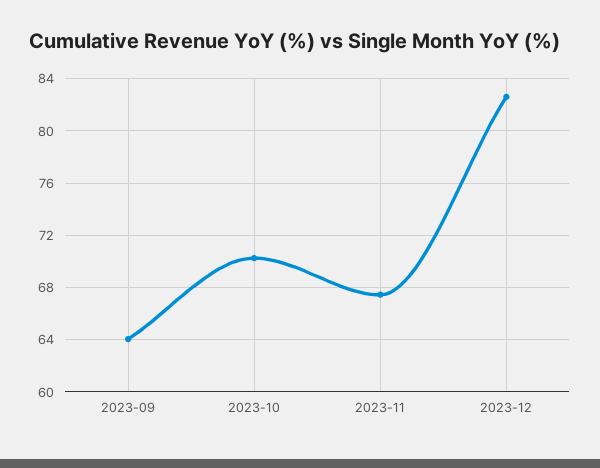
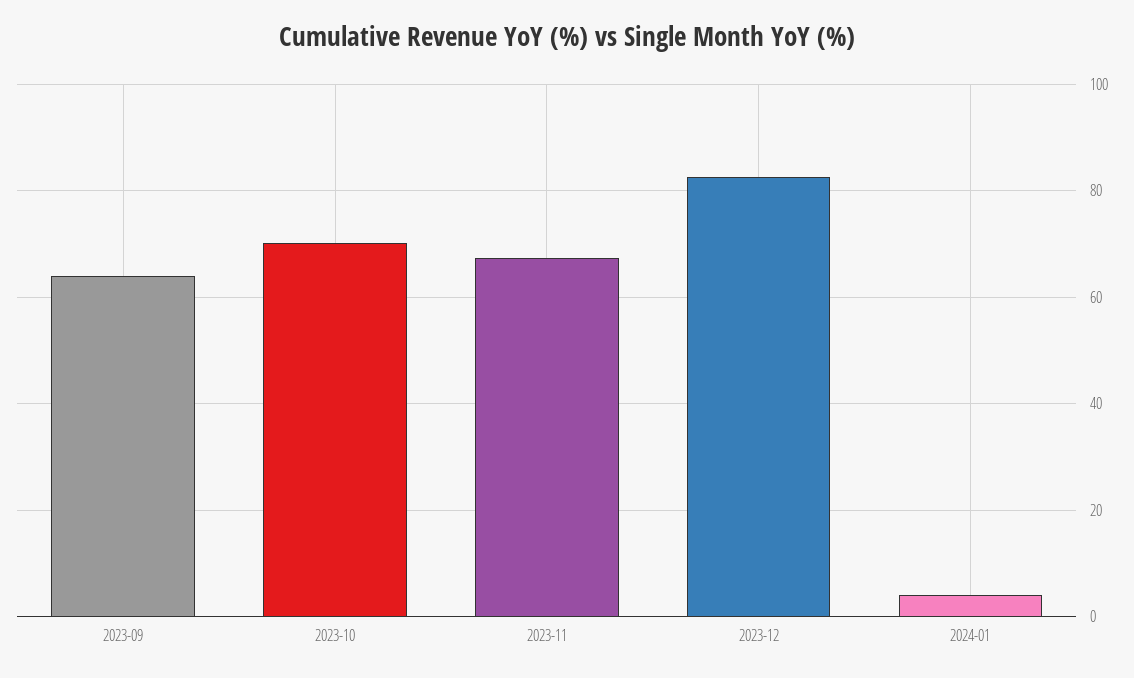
2024-01: none -> 4

